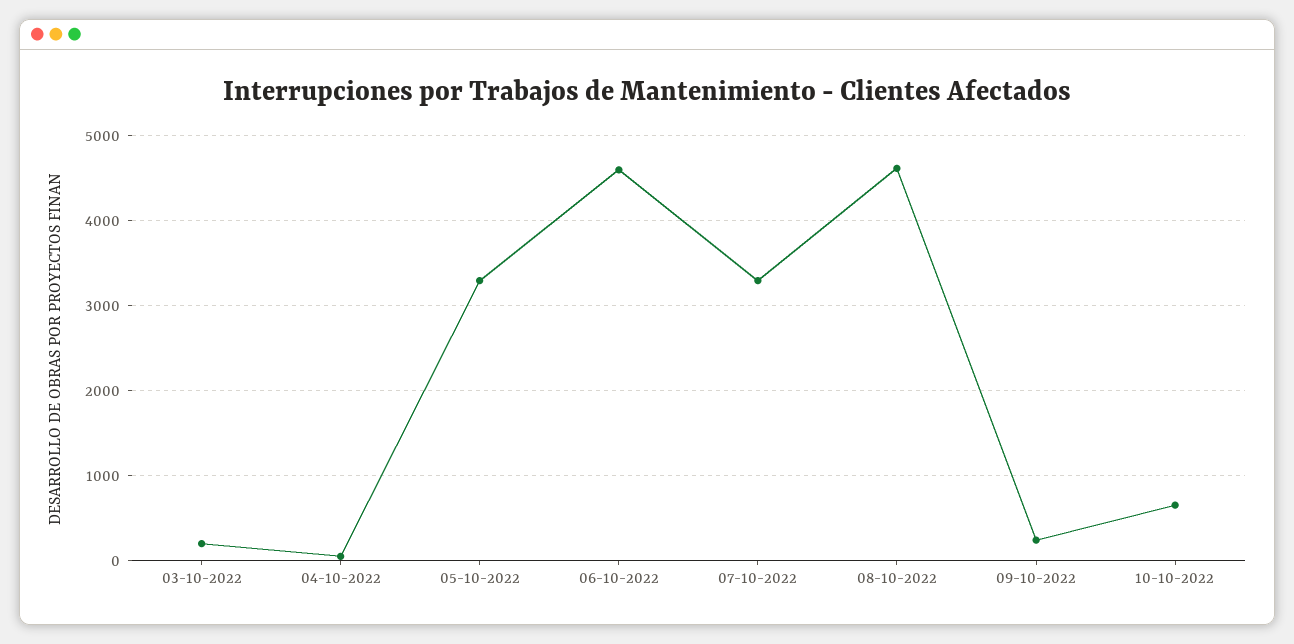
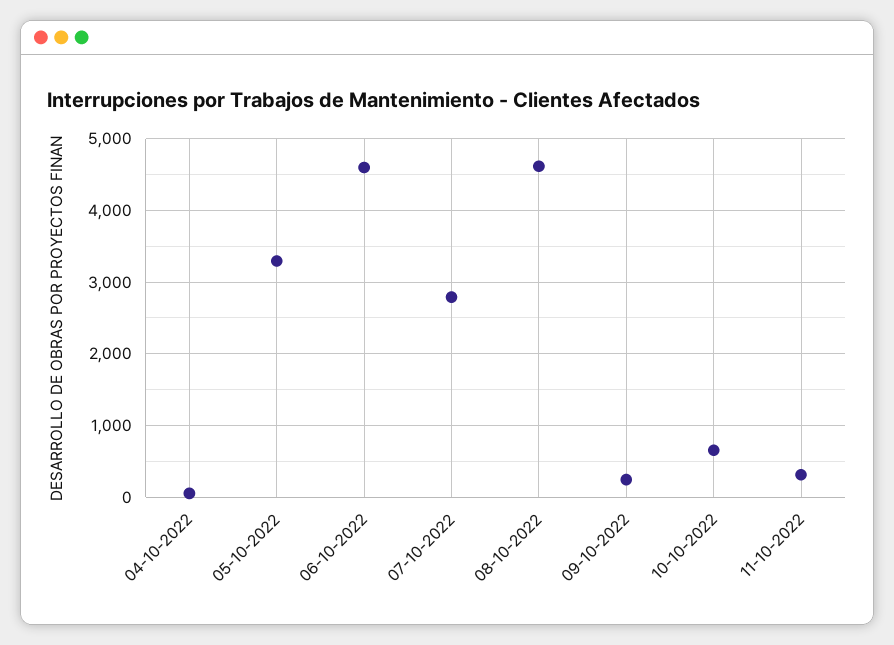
03-10-2022: 200 -> none
07-10-2022: 3300 -> 2800
11-10-2022: none -> 300

